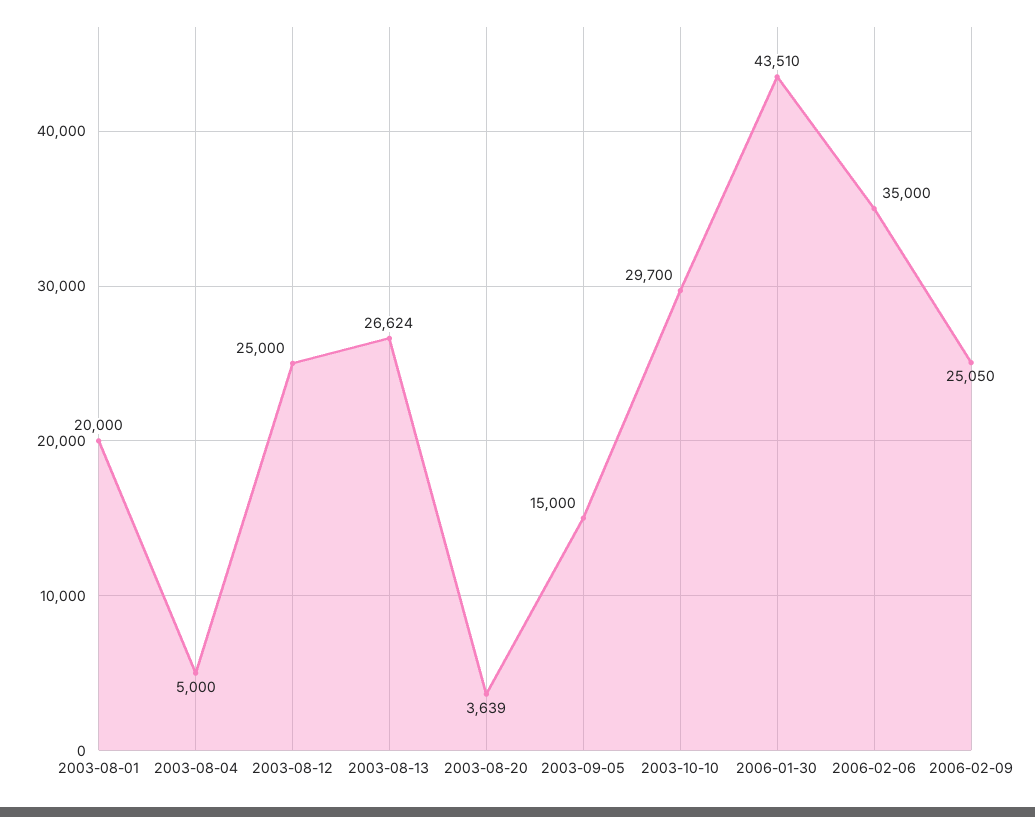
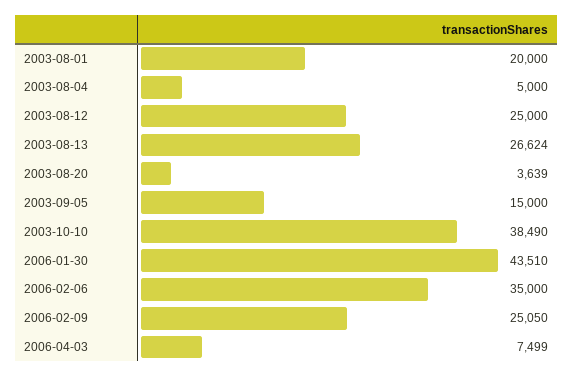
2003-10-10: 29700 -> 38490
2006-04-03: none -> 7499

